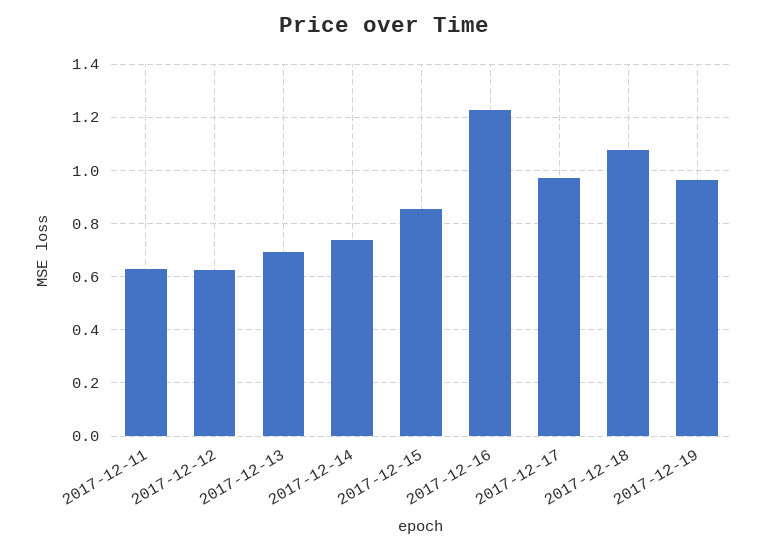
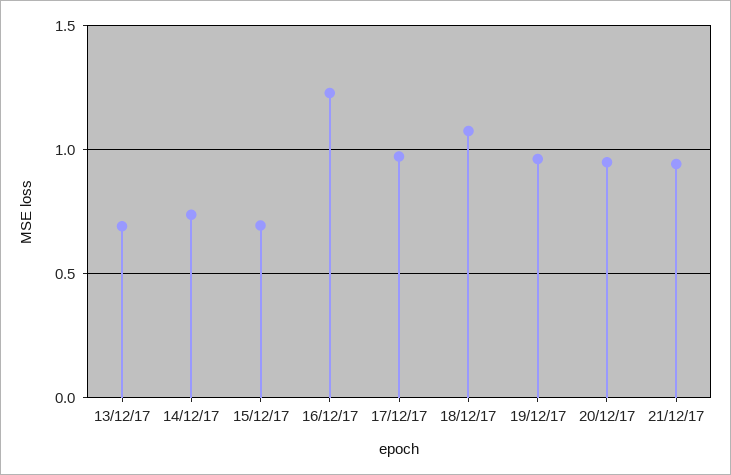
2017-12-11: 0.625 -> none
2017-12-12: 0.625 -> none
2017-12-15: 0.85 -> 0.7
20/12/17: none -> 0.95
21/12/17: none -> 0.95

